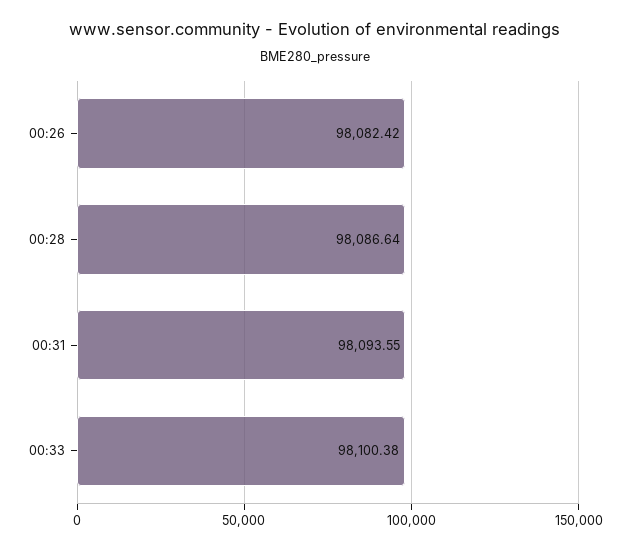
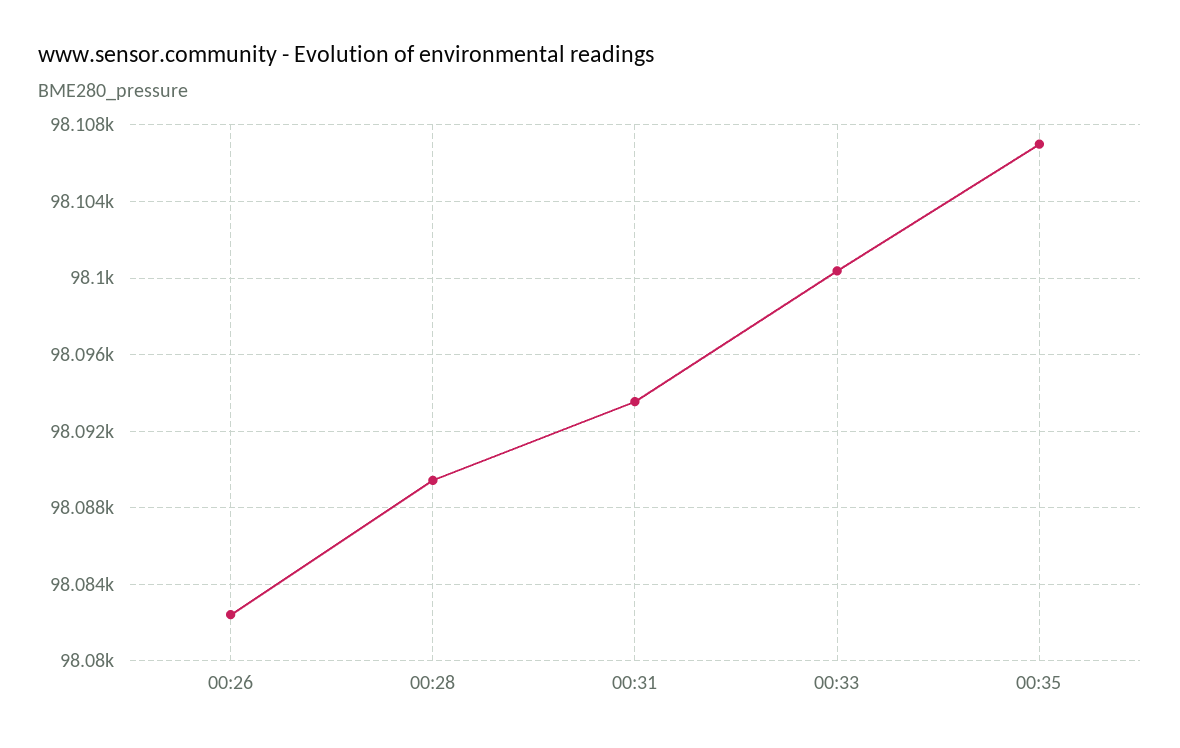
00:28: 98086.64 -> 98089.5
00:35: none -> 98107

